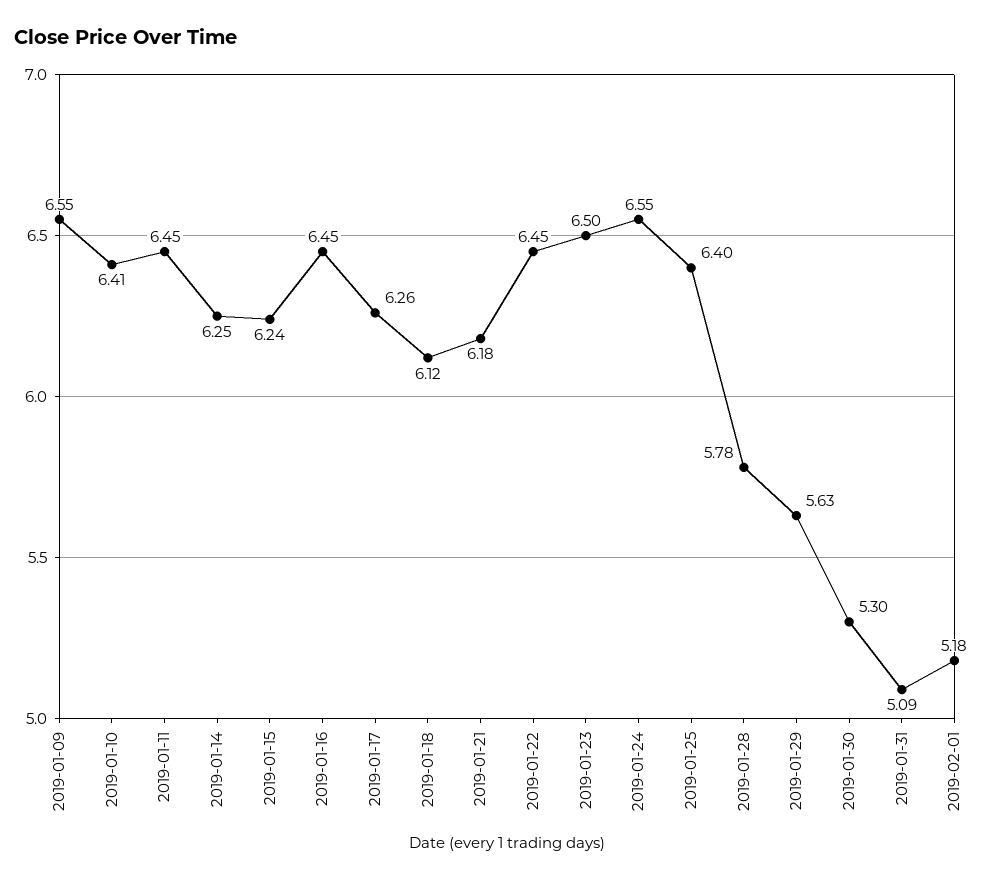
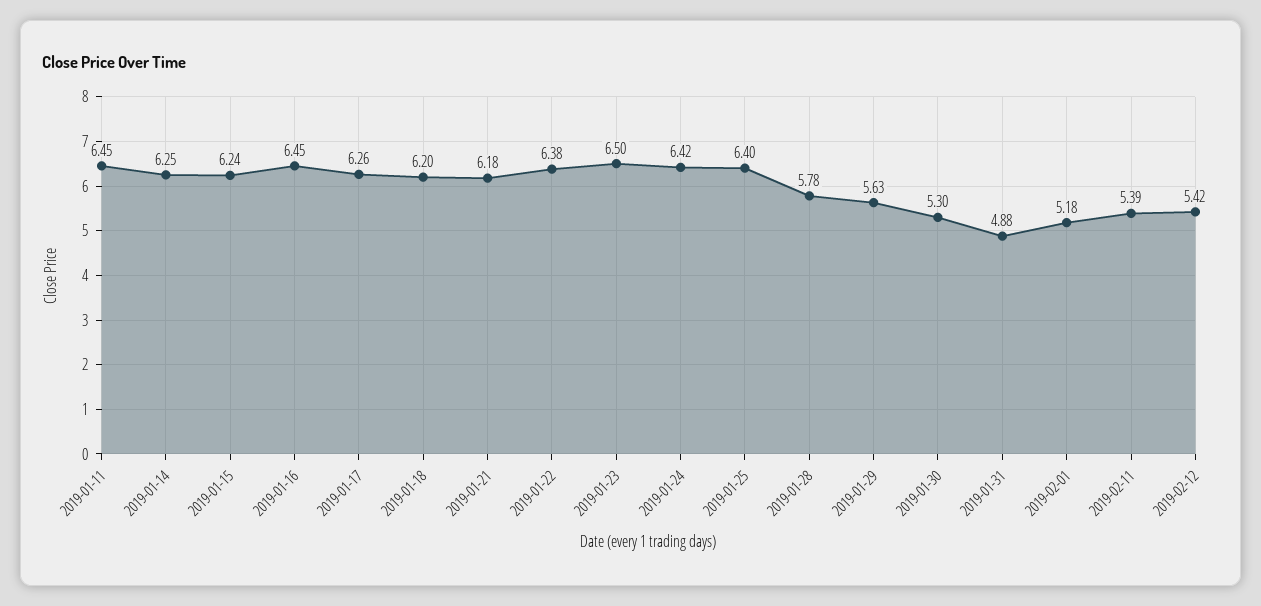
2019-01-09: 6.55 -> none
2019-01-10: 6.41 -> none
2019-01-18: 6.12 -> 6.2
2019-01-22: 6.45 -> 6.38
2019-01-24: 6.55 -> 6.42
2019-01-31: 5.09 -> 4.88
2019-02-11: none -> 5.39
2019-02-12: none -> 5.42

